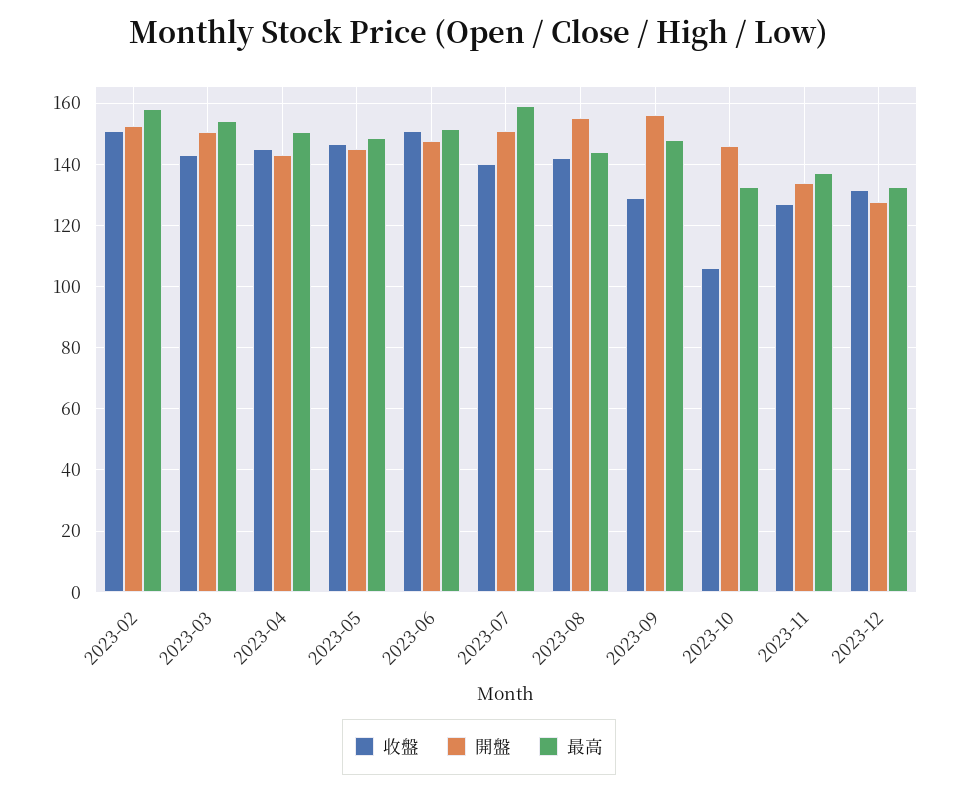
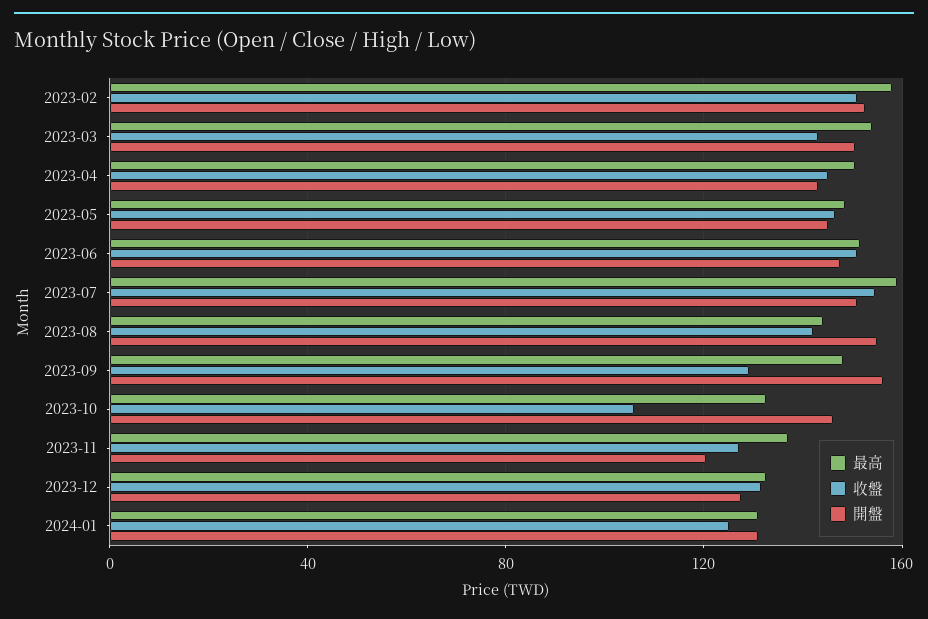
收盤, 2023-07: 140 -> 155
開盤, 2023-11: 134 -> 120
最高, 2024-01: none -> 130
收盤, 2024-01: none -> 125
開盤, 2024-01: none -> 130

